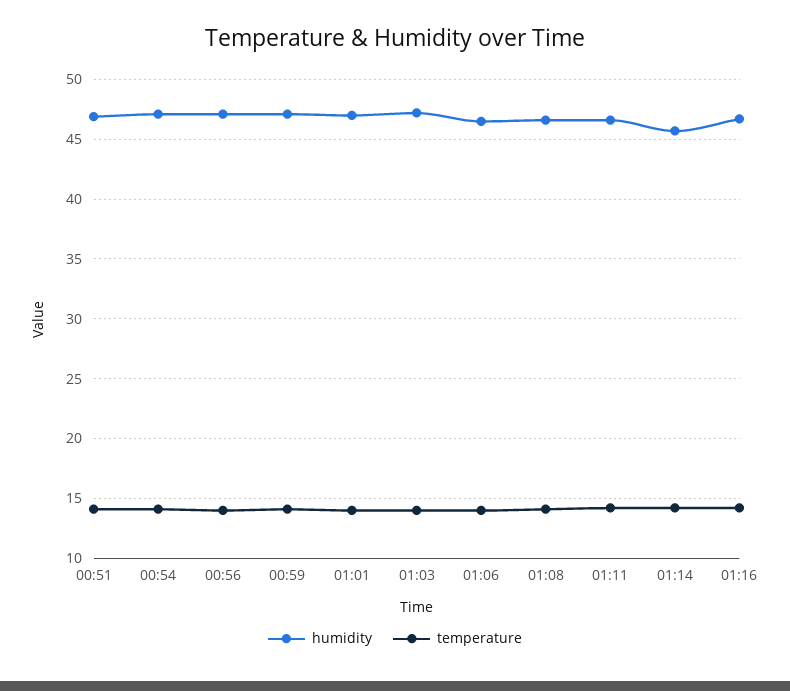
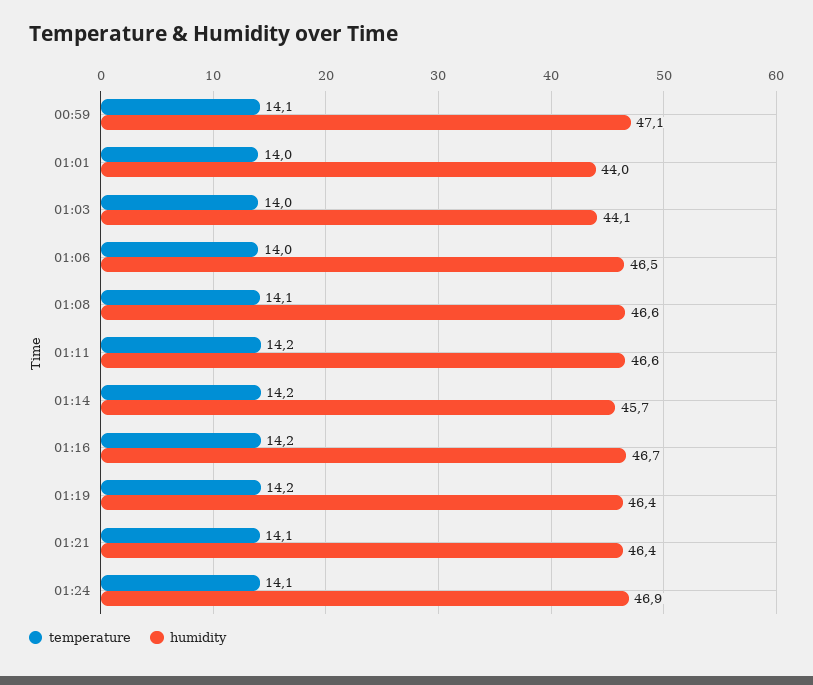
humidity, 00:51: 47 -> none
temperature, 00:51: 14 -> none
humidity, 00:54: 47 -> none
temperature, 00:54: 14 -> none
humidity, 00:56: 47 -> none
temperature, 00:56: 14 -> none
humidity, 01:01: 47 -> 44
humidity, 01:03: 47 -> 44.1
temperature, 01:19: none -> 14.2
humidity, 01:19: none -> 46.4
temperature, 01:21: none -> 14.1
humidity, 01:21: none -> 46.4
temperature, 01:24: none -> 14.1
humidity, 01:24: none -> 46.9

